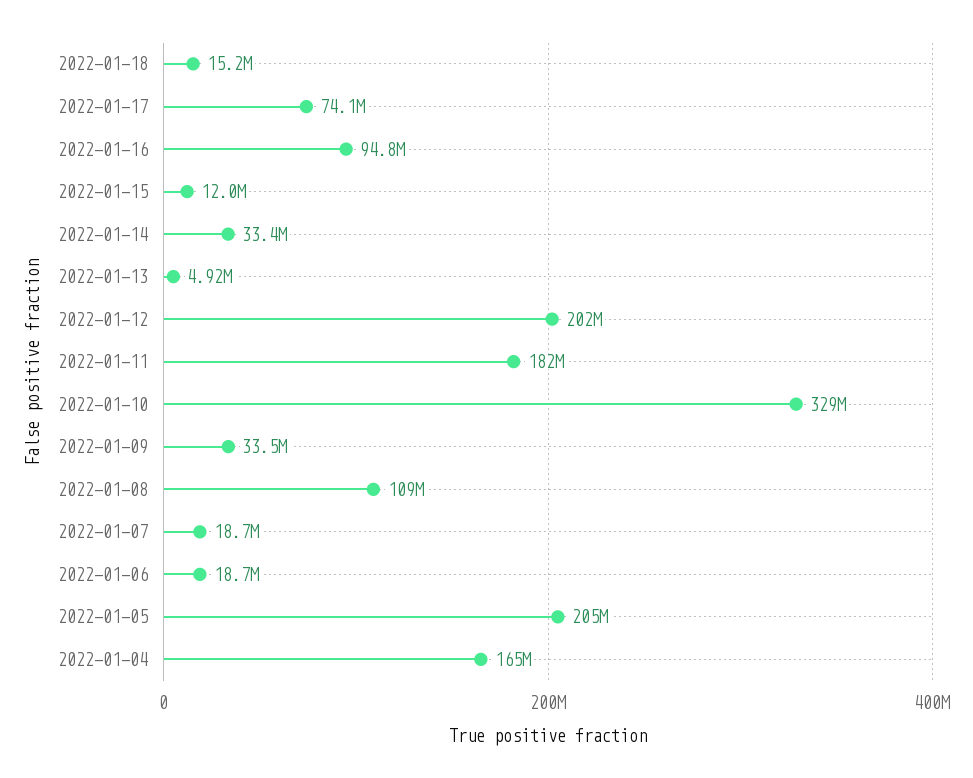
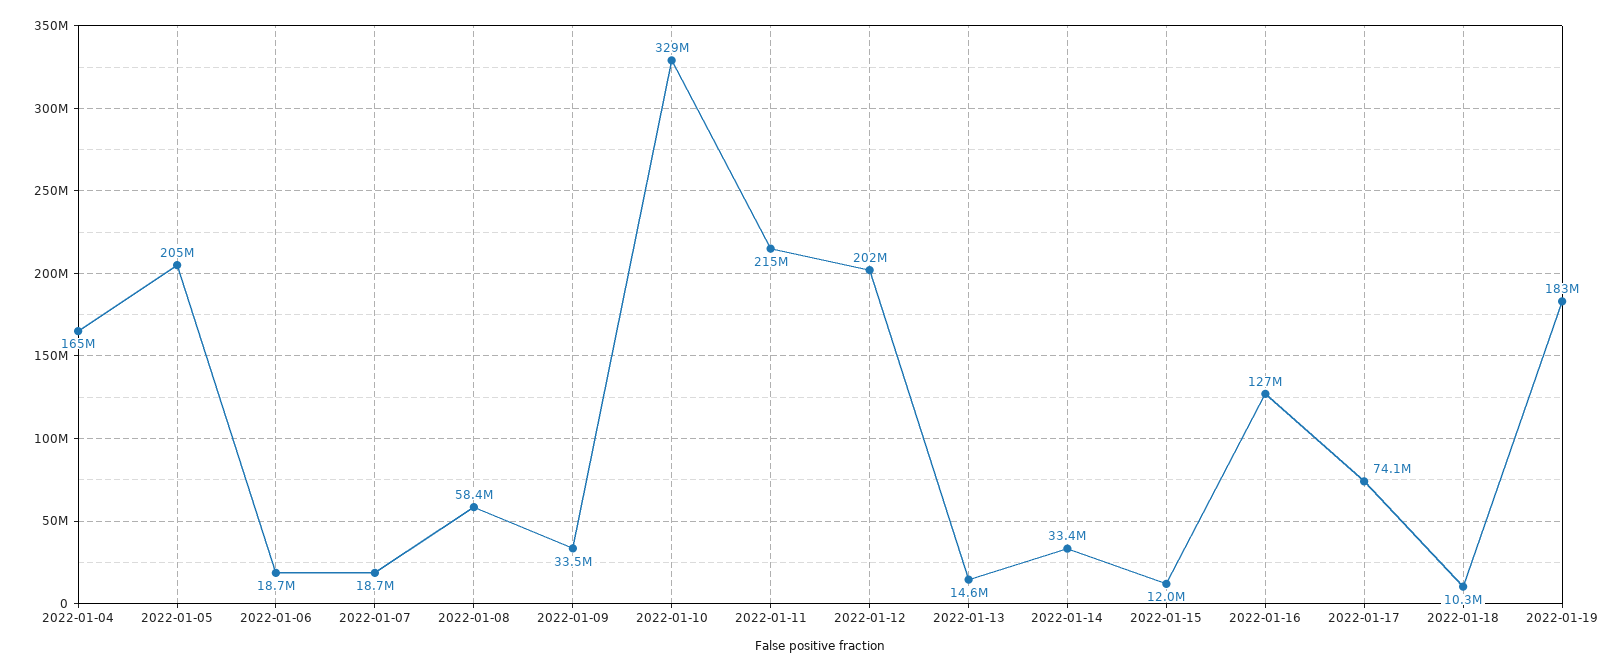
2022-01-18: 15200000 -> 10300000
2022-01-16: 94800000 -> 127000000
2022-01-13: 4920000 -> 14600000
2022-01-11: 182000000 -> 215000000
2022-01-08: 109000000 -> 58400000
2022-01-19: none -> 183000000

